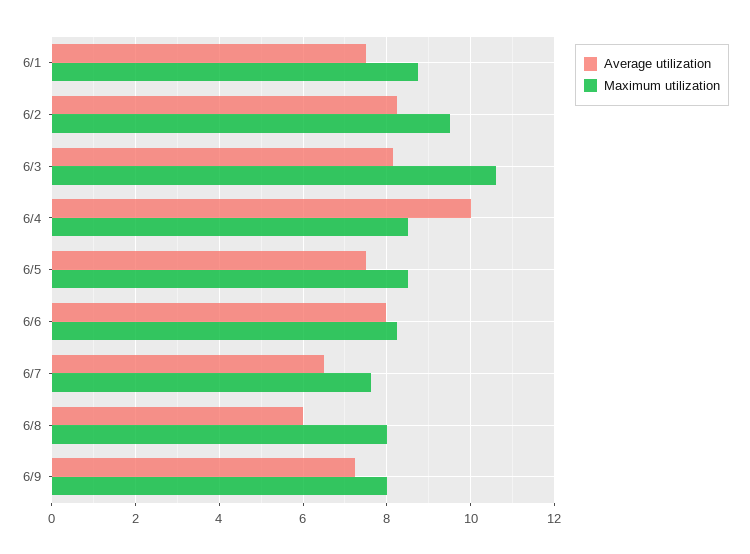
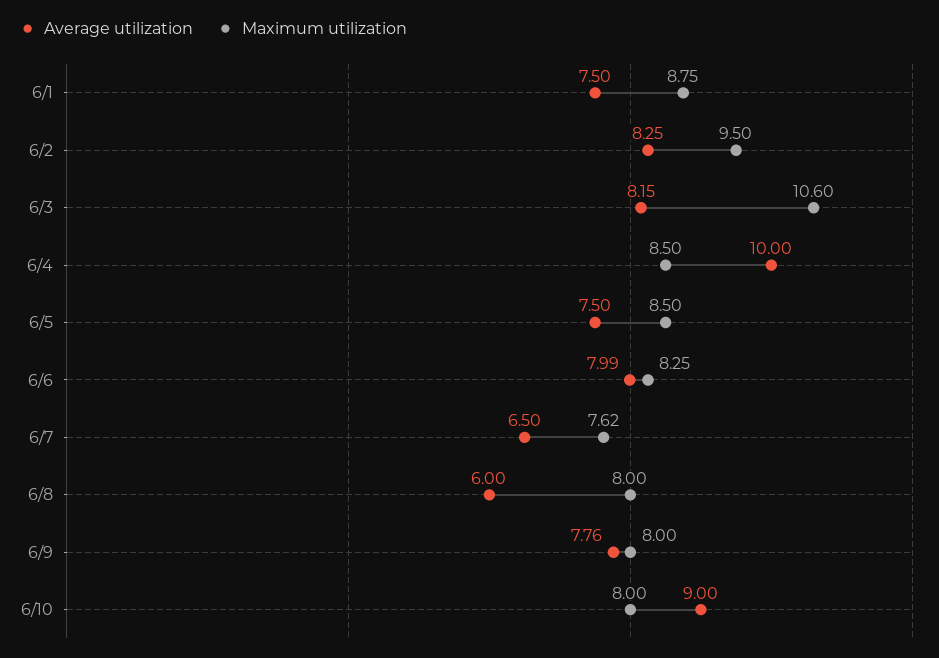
Average utilization, 6/9: 7.2 -> 7.76
Average utilization, 6/10: none -> 9
Maximum utilization, 6/10: none -> 8

